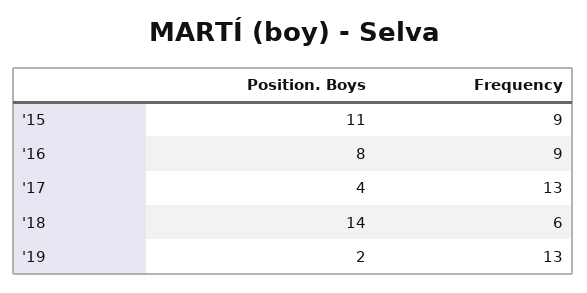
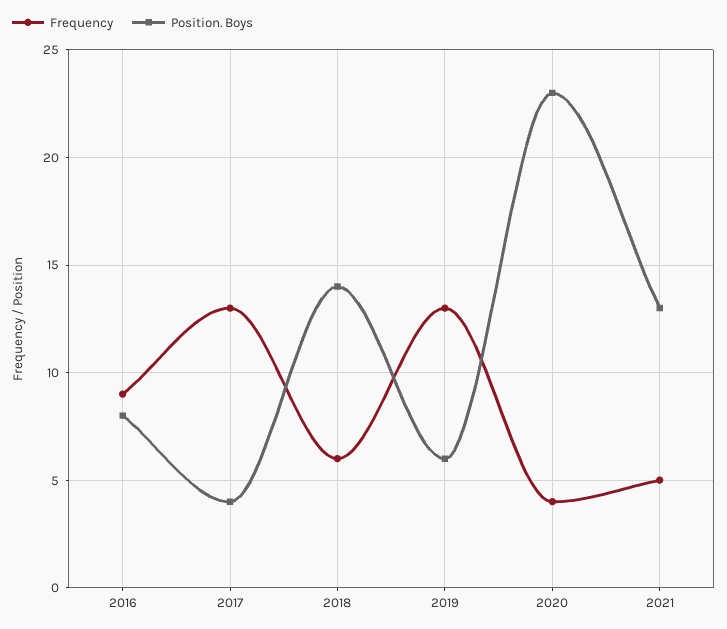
Position. Boys, '15: 11 -> none
Frequency, '15: 9 -> none
Position. Boys, '19: 2 -> 6
Frequency, 2020: none -> 4
Position. Boys, 2020: none -> 23
Frequency, 2021: none -> 5
Position. Boys, 2021: none -> 13

